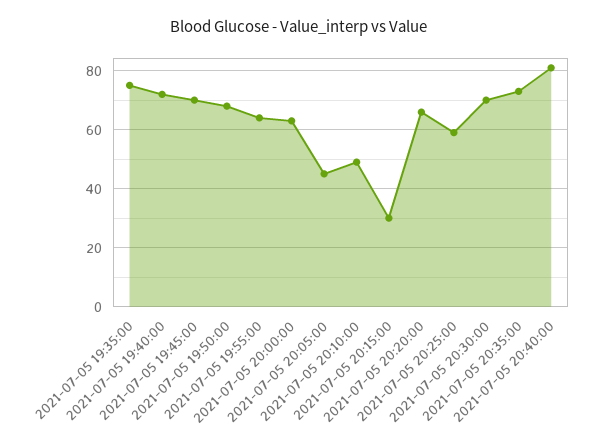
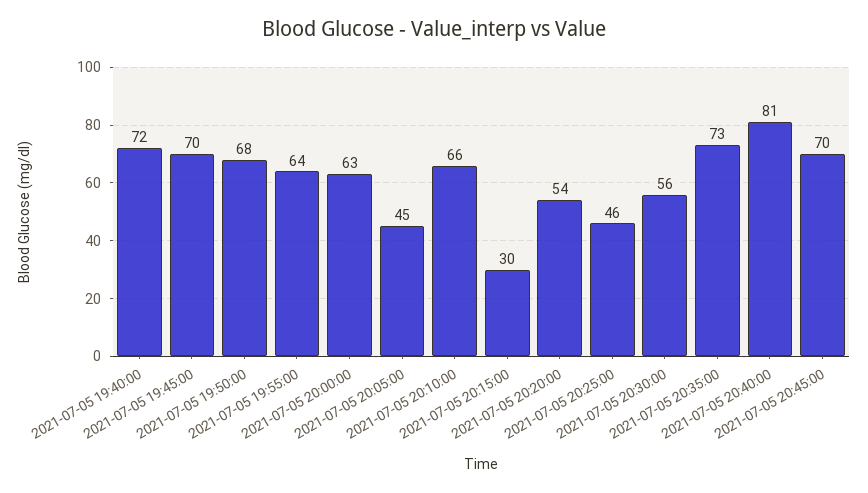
2021-07-05 19:35:00: 75 -> none
2021-07-05 20:10:00: 50 -> 66
2021-07-05 20:20:00: 65 -> 54
2021-07-05 20:25:00: 60 -> 46
2021-07-05 20:30:00: 70 -> 56
2021-07-05 20:45:00: none -> 70

